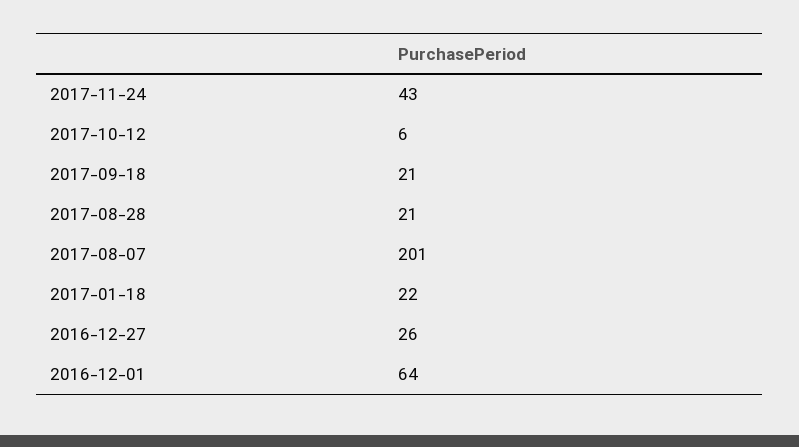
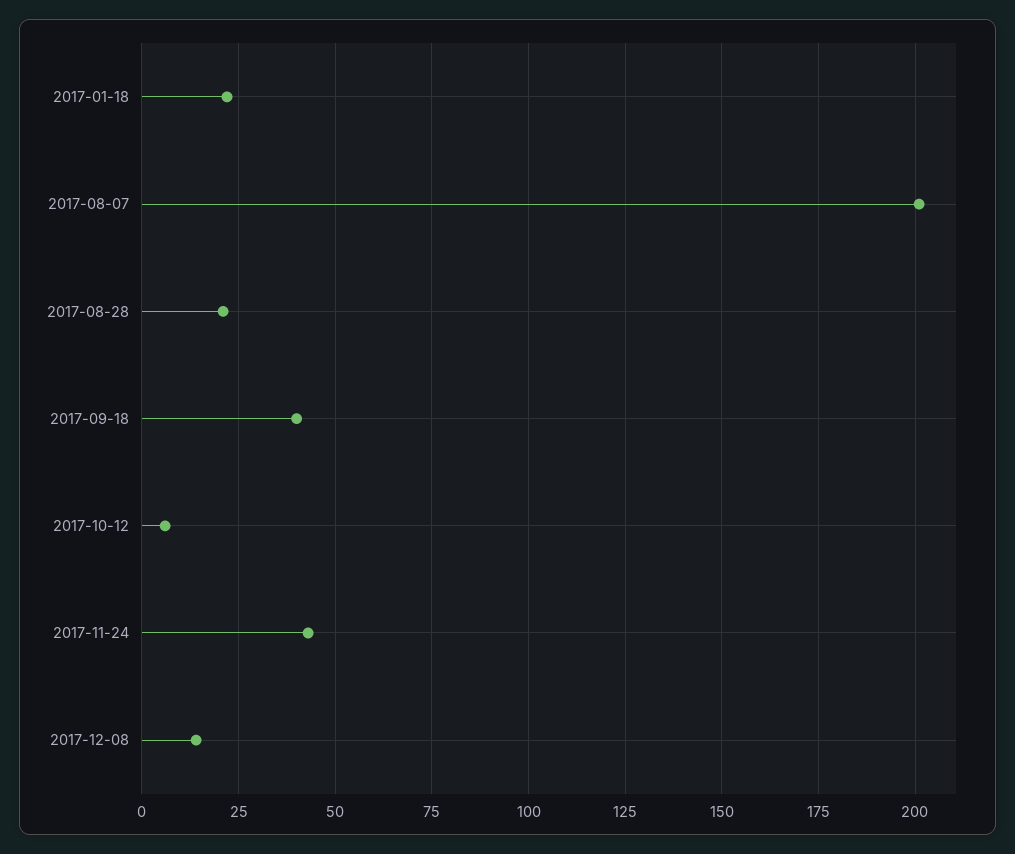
2017-09-18: 21 -> 40
2016-12-27: 26 -> none
2016-12-01: 64 -> none
2017-12-08: none -> 15

